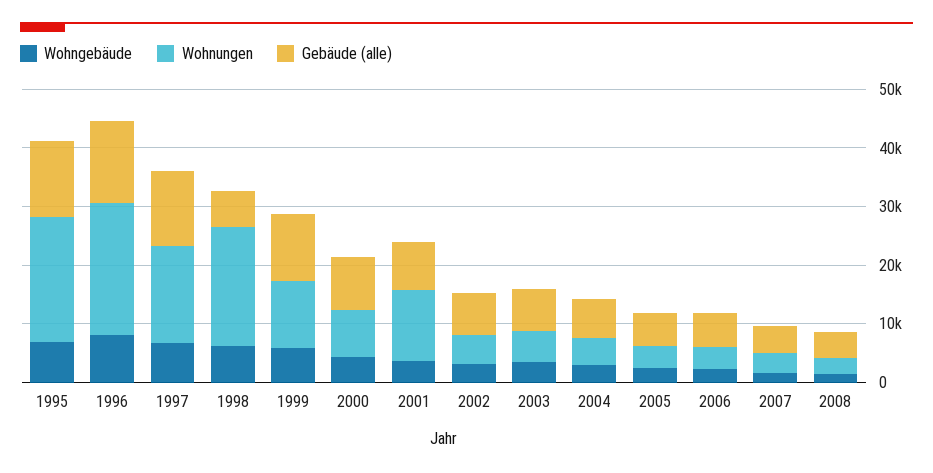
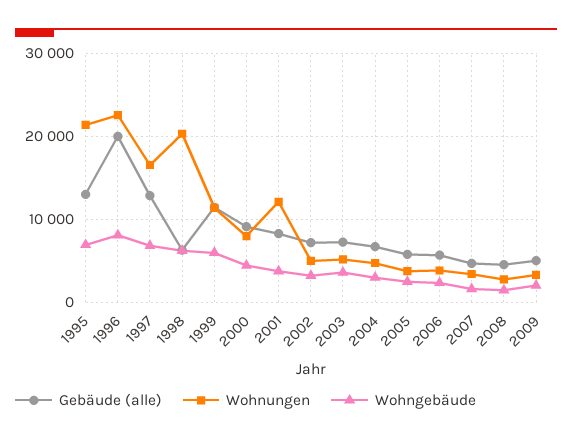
Gebäude (alle), 1996: 14000 -> 20000
Gebäude (alle), 2009: none -> 5000
Wohnungen, 2009: none -> 3000
Wohngebäude, 2009: none -> 2000

